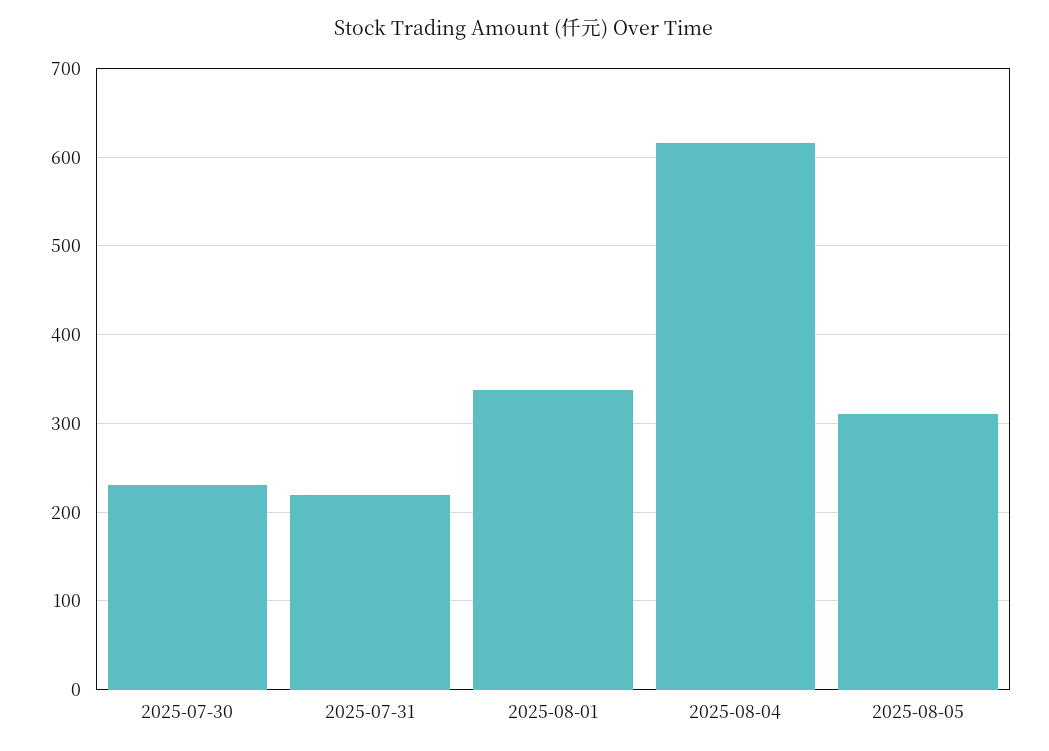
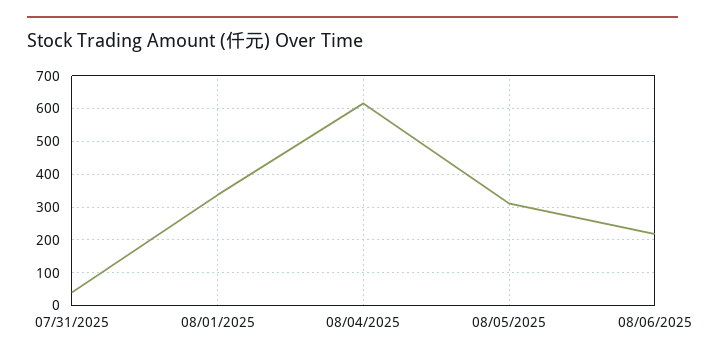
2025-07-30: 230 -> none
2025-07-31: 220 -> 40
08/06/2025: none -> 220

